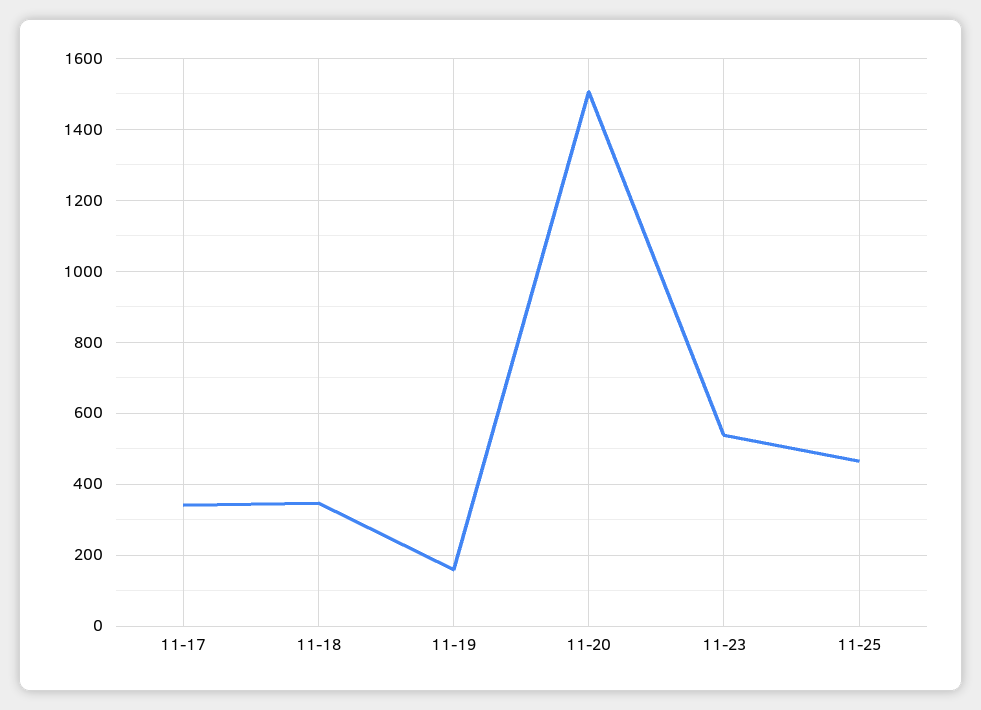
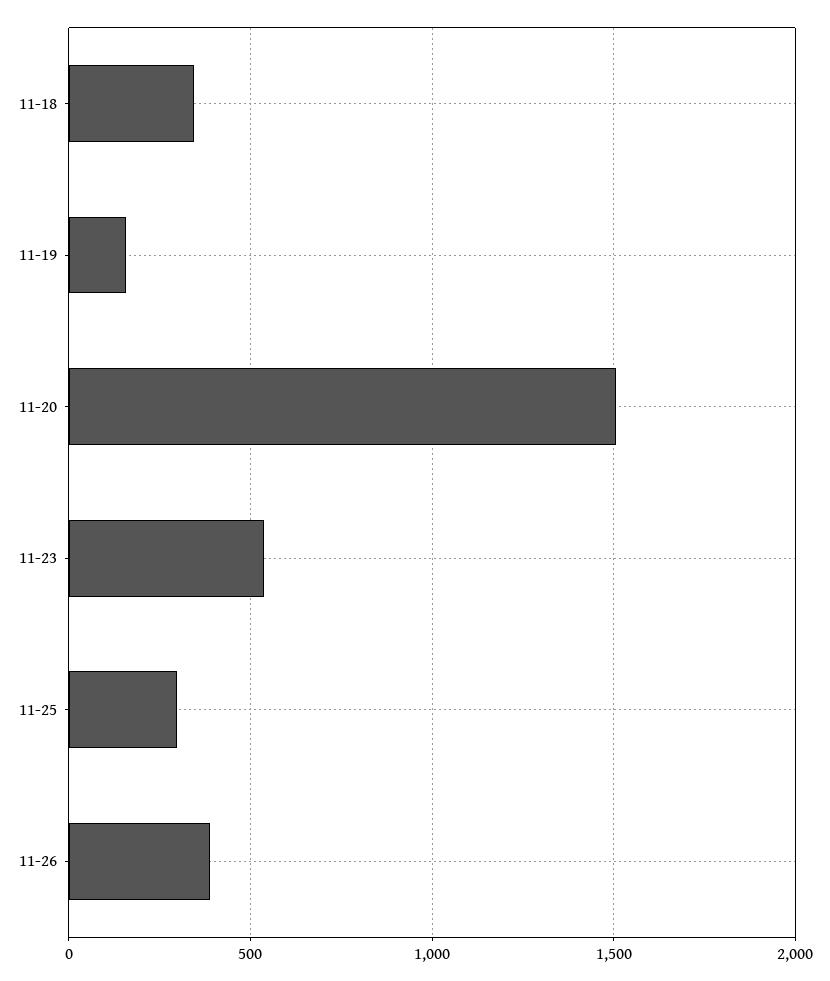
11-17: 340 -> none
11-25: 460 -> 300
11-26: none -> 400

